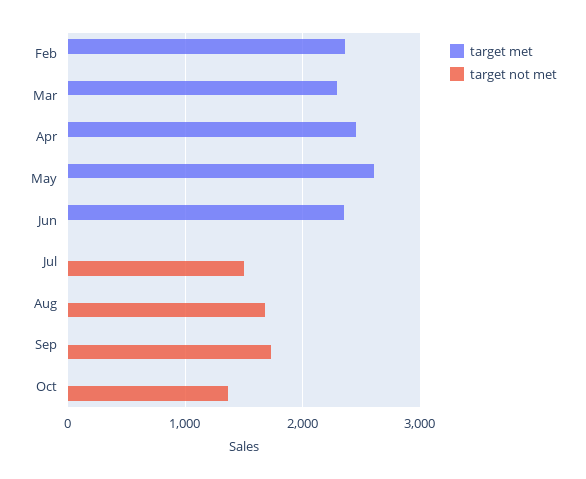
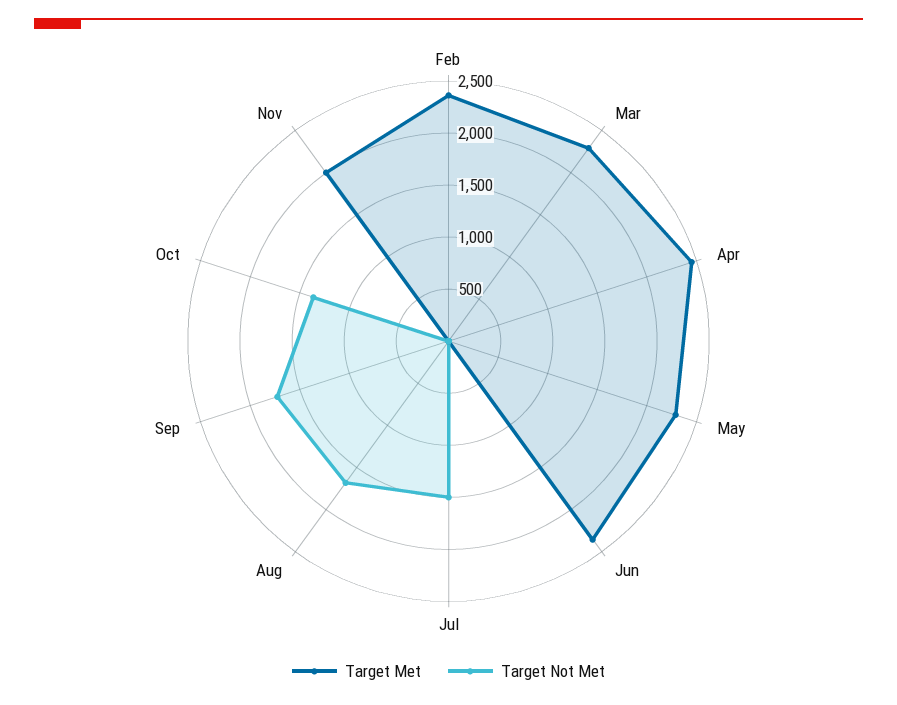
target met, May: 2600 -> 2300
target met, Nov: none -> 2000
target not met, Nov: none -> 0

